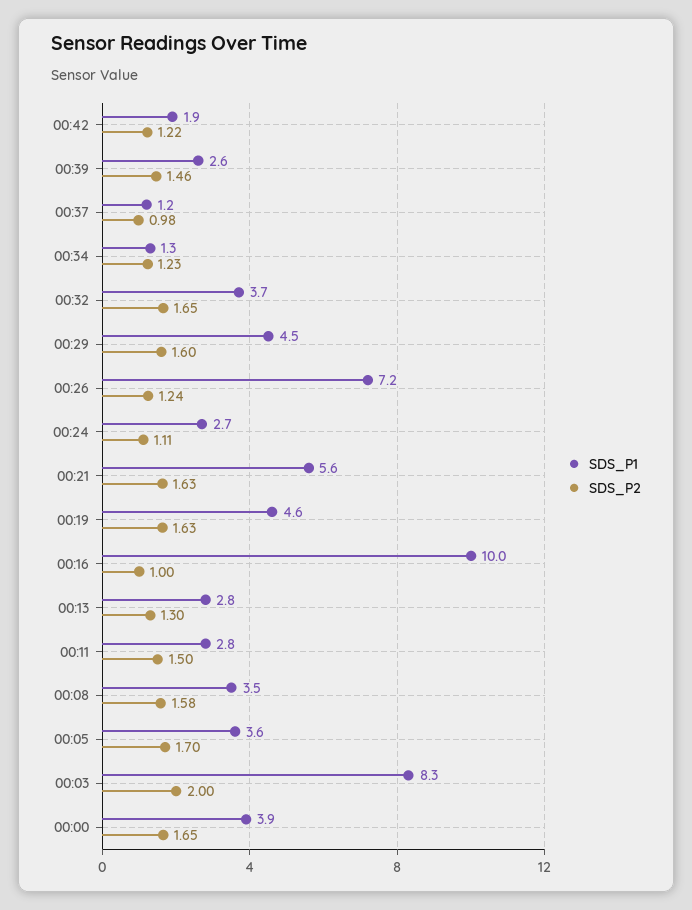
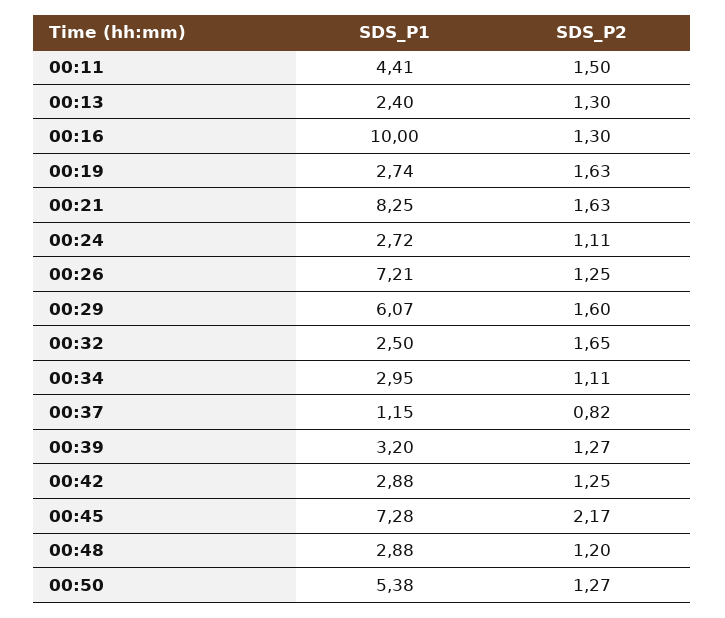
SDS_P1, 00:42: 1.9 -> 2.88
SDS_P2, 00:42: 1.22 -> 1.25
SDS_P1, 00:39: 2.6 -> 3.2
SDS_P2, 00:39: 1.46 -> 1.27
SDS_P2, 00:37: 0.98 -> 0.82
SDS_P1, 00:34: 1.3 -> 2.95
SDS_P2, 00:34: 1.23 -> 1.11
SDS_P1, 00:32: 3.7 -> 2.5
SDS_P1, 00:29: 4.5 -> 6.07
SDS_P2, 00:26: 1.24 -> 1.25
SDS_P1, 00:21: 5.6 -> 8.25
SDS_P1, 00:19: 4.6 -> 2.74
SDS_P2, 00:16: 1 -> 1.3
SDS_P1, 00:13: 2.8 -> 2.4
SDS_P1, 00:11: 2.8 -> 4.41
SDS_P1, 00:08: 3.5 -> none
SDS_P2, 00:08: 1.58 -> none
SDS_P1, 00:05: 3.6 -> none
SDS_P2, 00:05: 1.7 -> none
SDS_P1, 00:03: 8.3 -> none
SDS_P2, 00:03: 2 -> none
SDS_P1, 00:00: 3.9 -> none
SDS_P2, 00:00: 1.65 -> none
SDS_P1, 00:45: none -> 7.28
SDS_P2, 00:45: none -> 2.17
SDS_P1, 00:48: none -> 2.88
SDS_P2, 00:48: none -> 1.2
SDS_P1, 00:50: none -> 5.38
SDS_P2, 00:50: none -> 1.27

